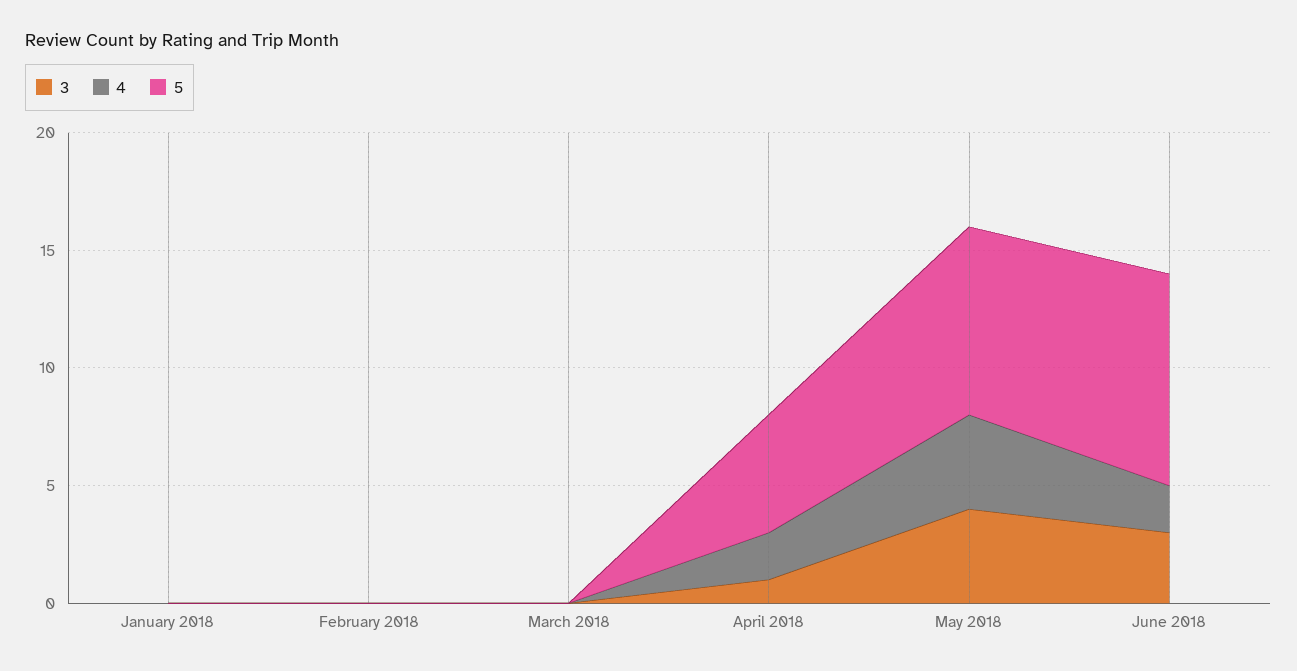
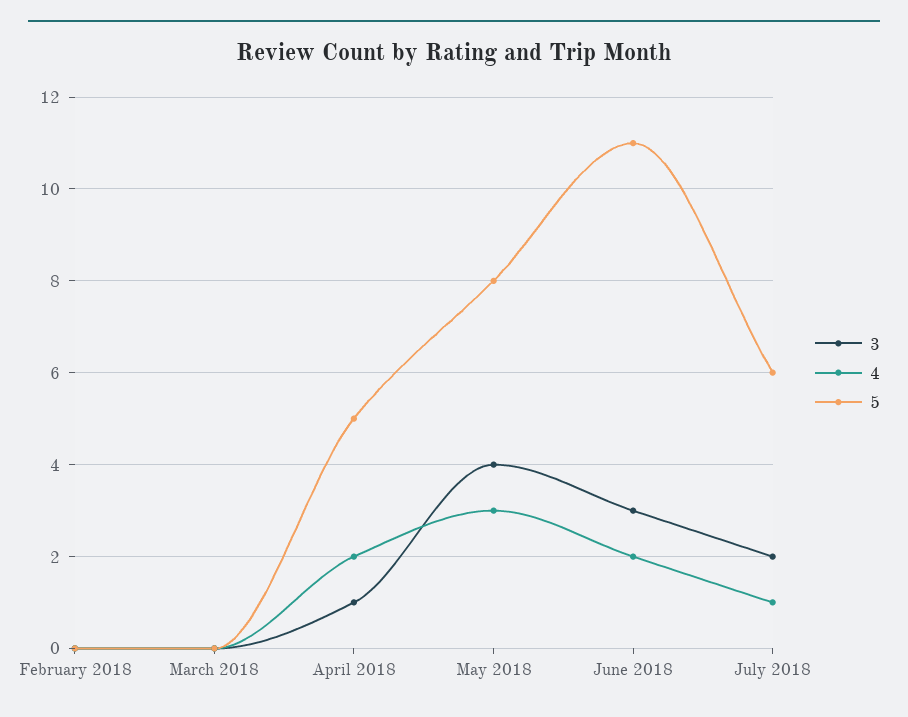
3, January 2018: 0 -> none
4, January 2018: 0 -> none
5, January 2018: 0 -> none
4, May 2018: 4 -> 3
5, June 2018: 9 -> 11
3, July 2018: none -> 2
4, July 2018: none -> 1
5, July 2018: none -> 6

